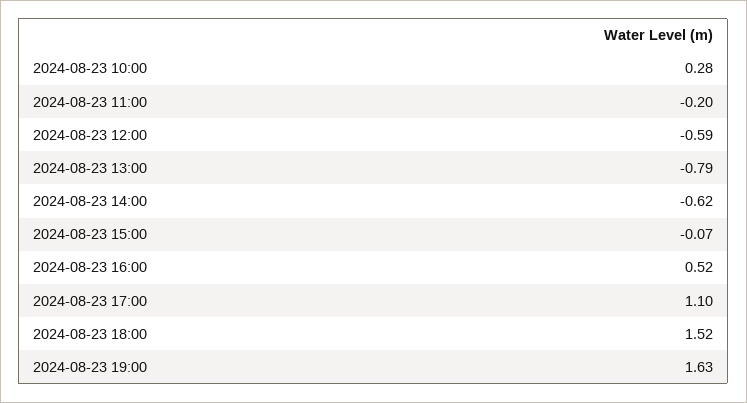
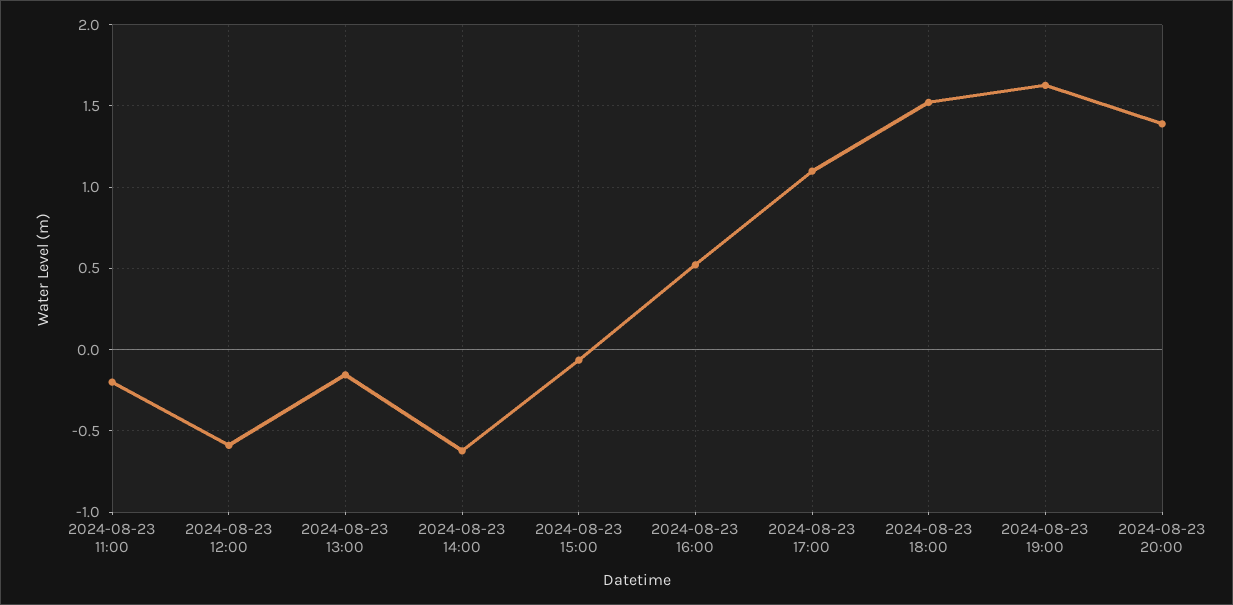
2024-08-23 10:00: 0.28 -> none
2024-08-23 13:00: -0.79 -> -0.15
2024-08-23 20:00: none -> 1.4

